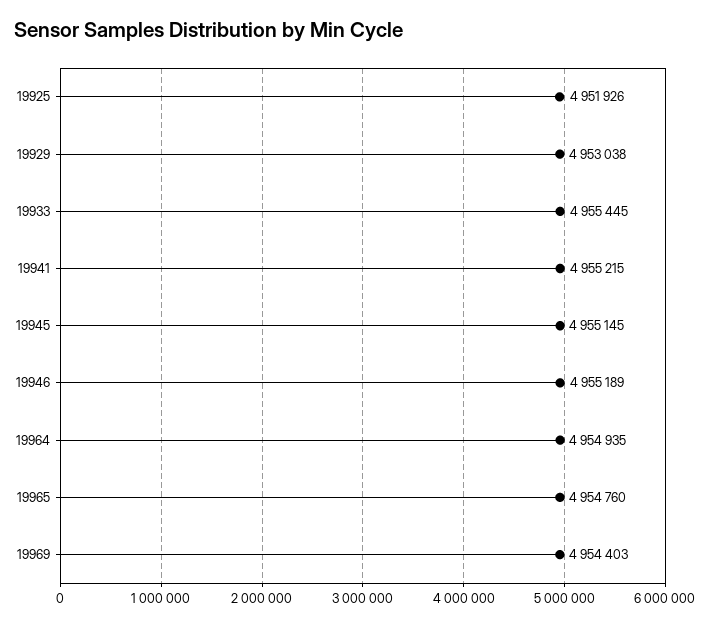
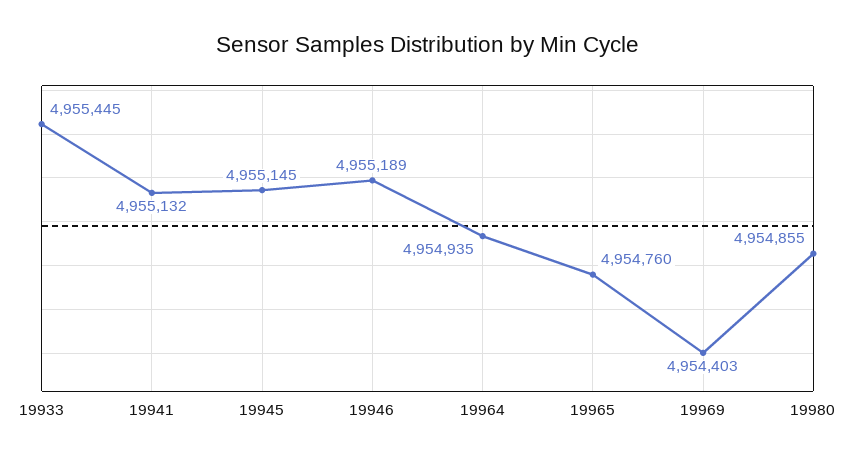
19925: 4951926 -> none
19929: 4953038 -> none
19941: 4955215 -> 4955132
19980: none -> 4954855

